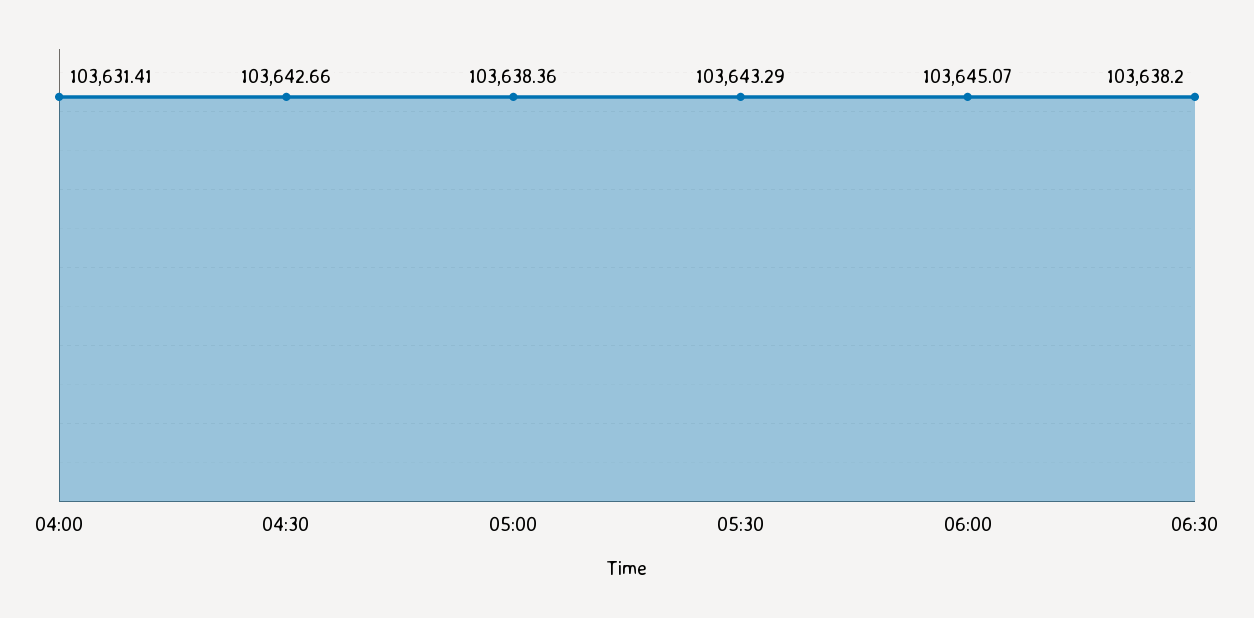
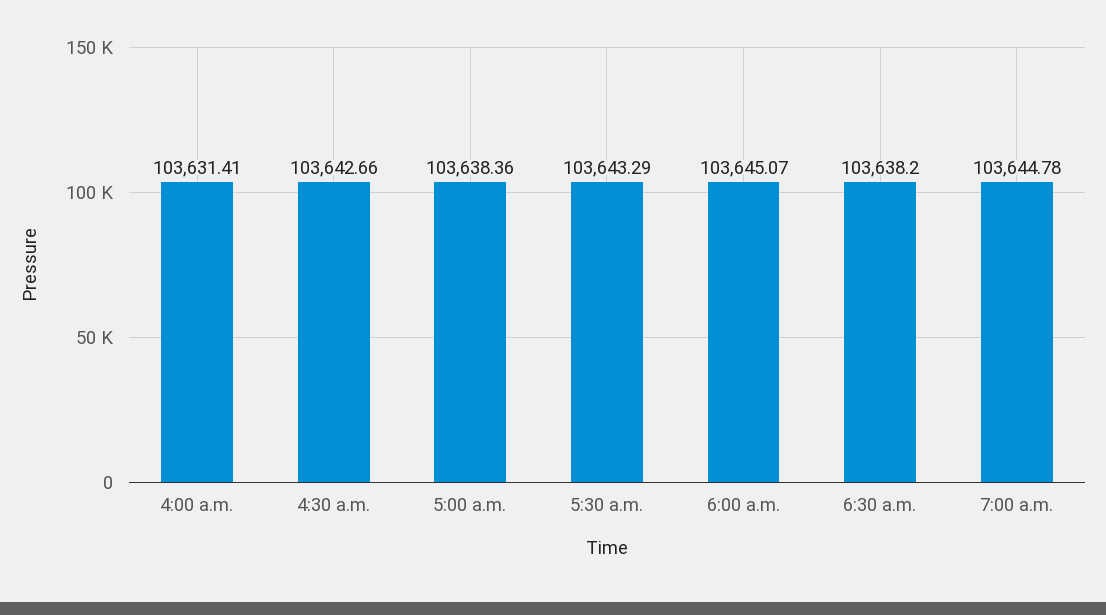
7:00 a.m.: none -> 103644.78

